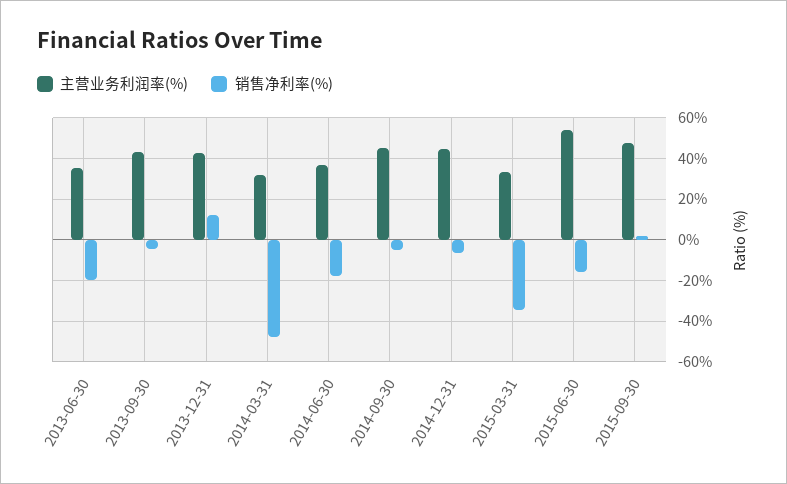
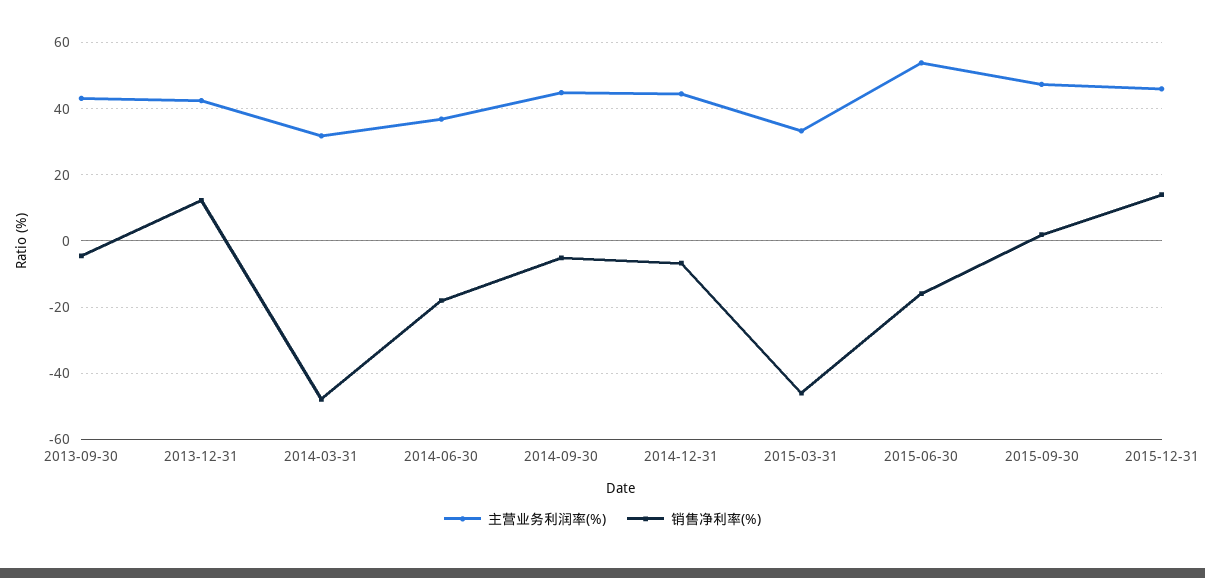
主营业务利润率(%), 2013-06-30: 35 -> none
销售净利率(%), 2013-06-30: -20 -> none
销售净利率(%), 2015-03-31: -35 -> -46
主营业务利润率(%), 2015-12-31: none -> 46
销售净利率(%), 2015-12-31: none -> 14

